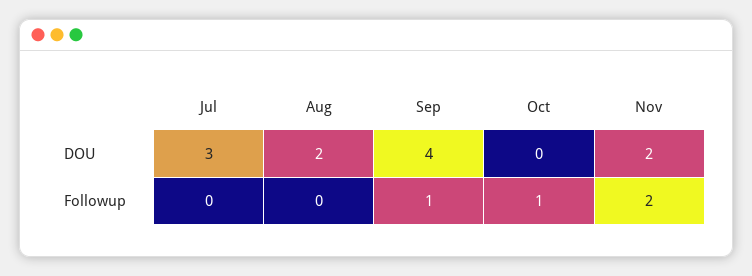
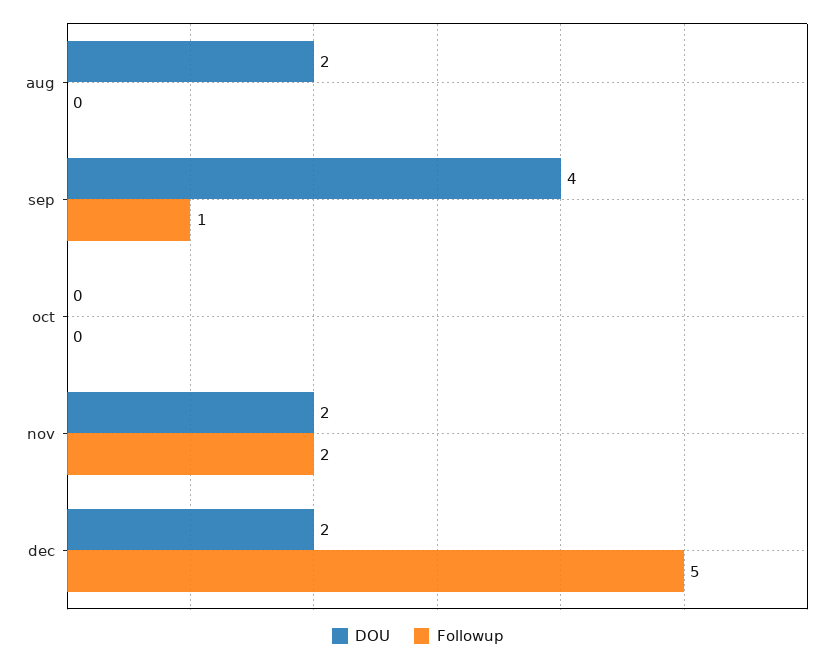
DOU, Jul: 3 -> none
Followup, Jul: 0 -> none
Followup, Oct: 1 -> 0
DOU, dec: none -> 2
Followup, dec: none -> 5

